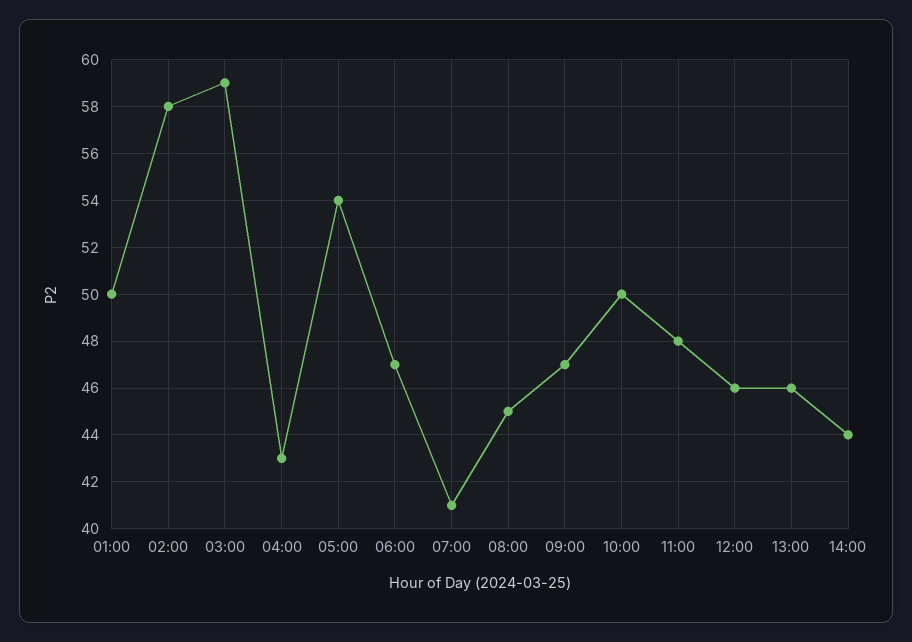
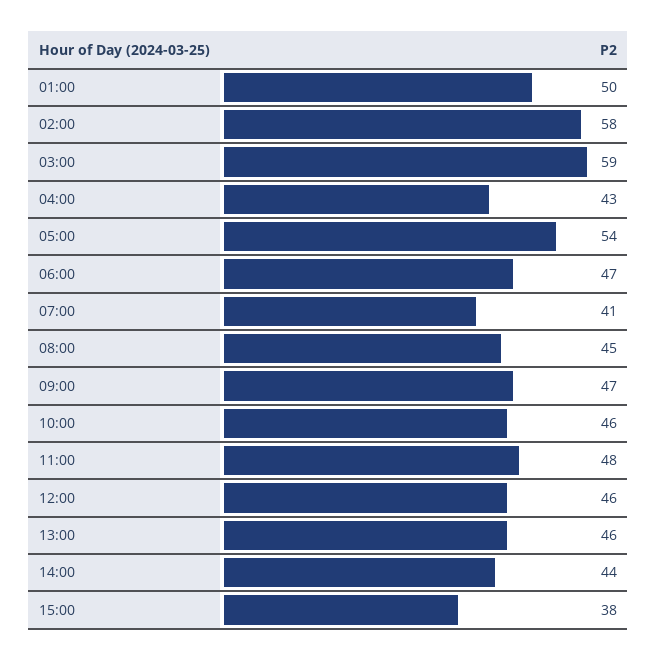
10:00: 50 -> 46
15:00: none -> 38

